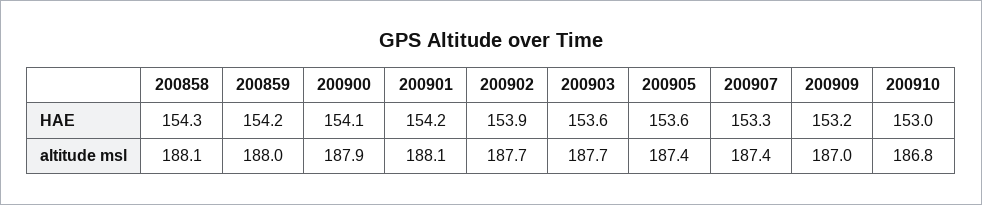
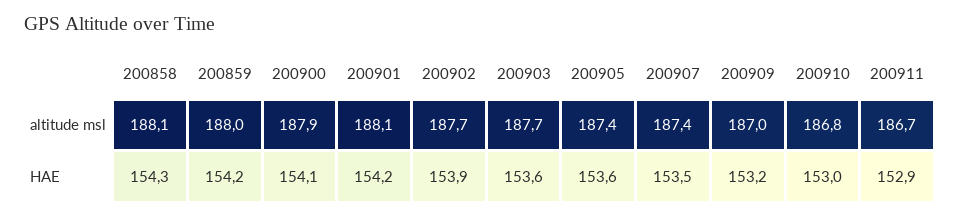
200907, HAE: 153.3 -> 153.5
200911, altitude msl: none -> 186.7
200911, HAE: none -> 152.9

